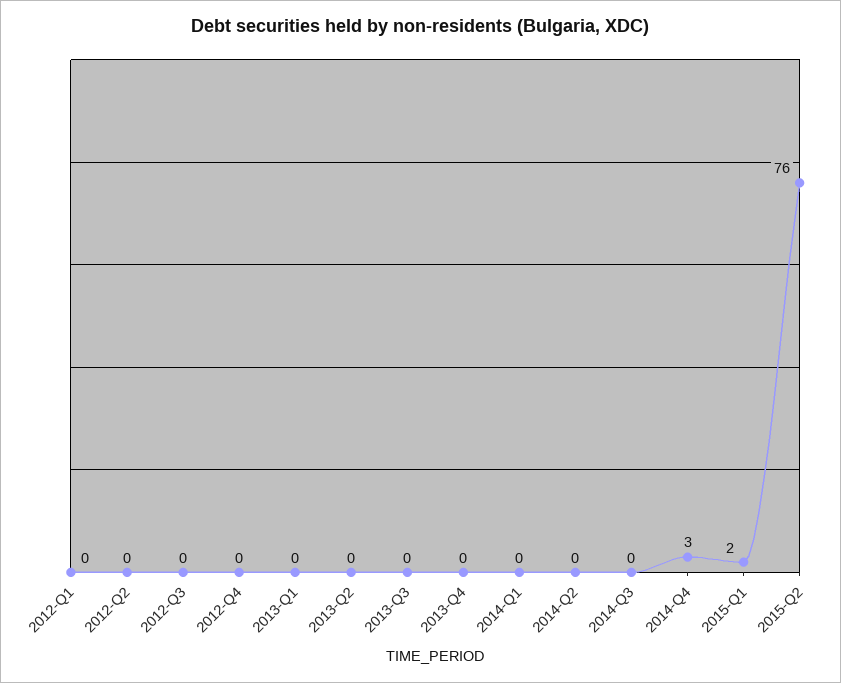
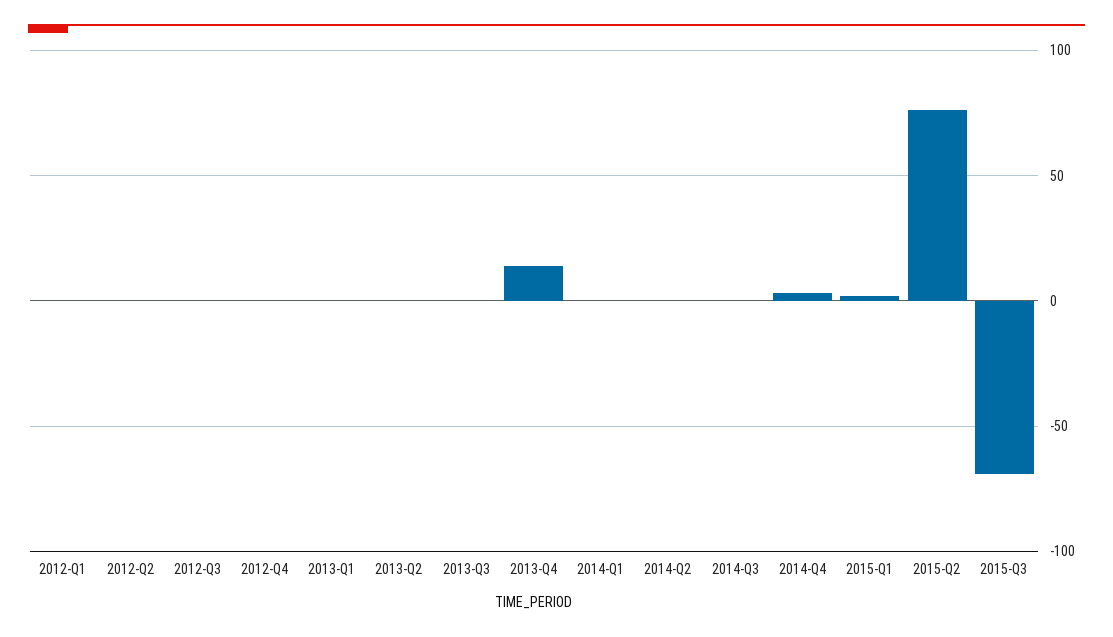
2013-Q4: 0 -> 15
2015-Q3: none -> -70

